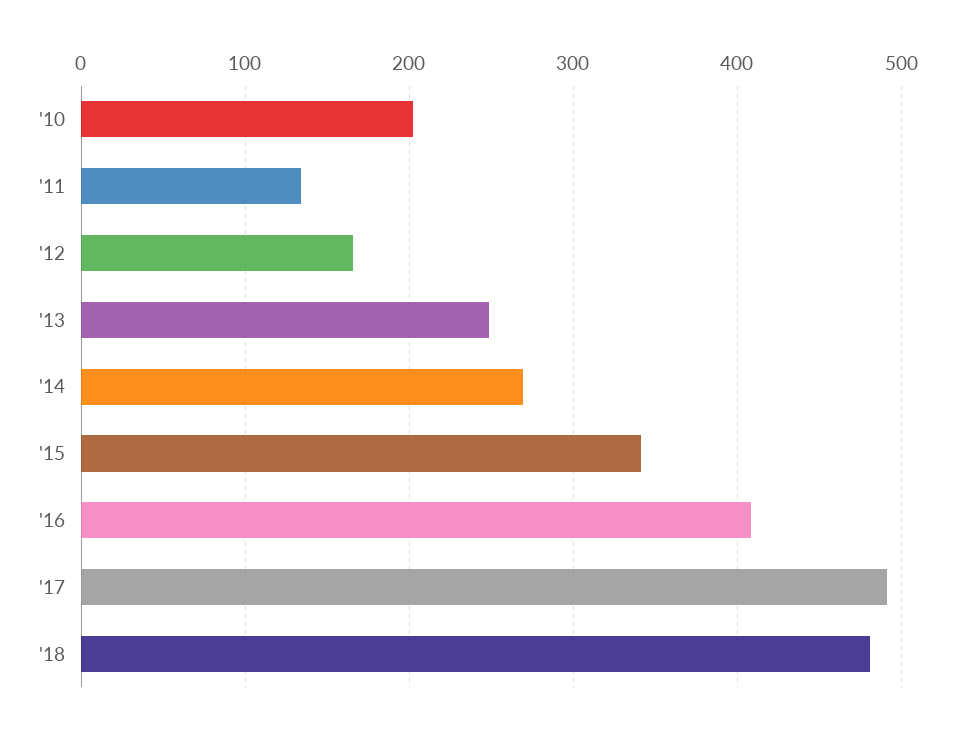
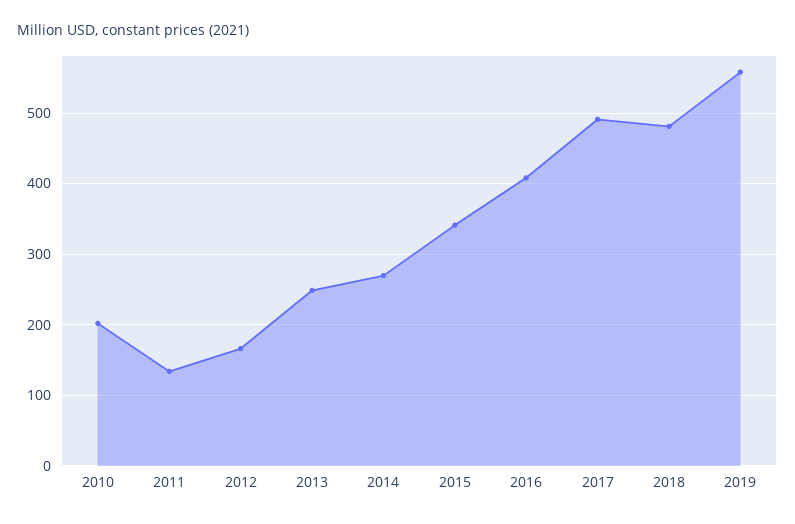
2019: none -> 560

